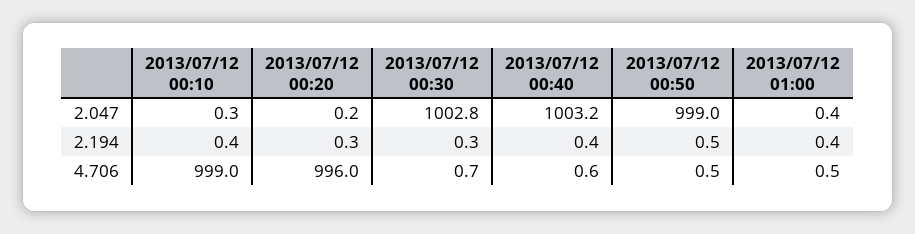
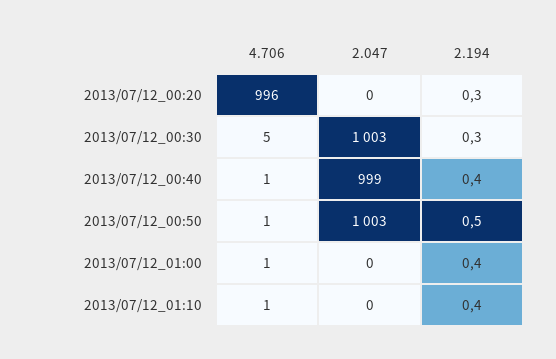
2013/07/12 00:10, 2.047: 0.3 -> none
2013/07/12 00:40, 2.047: 1003.2 -> 999
2013/07/12 00:50, 2.047: 999 -> 1003
2013/07/12 00:10, 2.194: 0.4 -> none
2013/07/12 00:10, 4.706: 999 -> none
2013/07/12 00:30, 4.706: 0.7 -> 5
2013/07/12_01:10, 4.706: none -> 1
2013/07/12_01:10, 2.047: none -> 0
2013/07/12_01:10, 2.194: none -> 0.4

